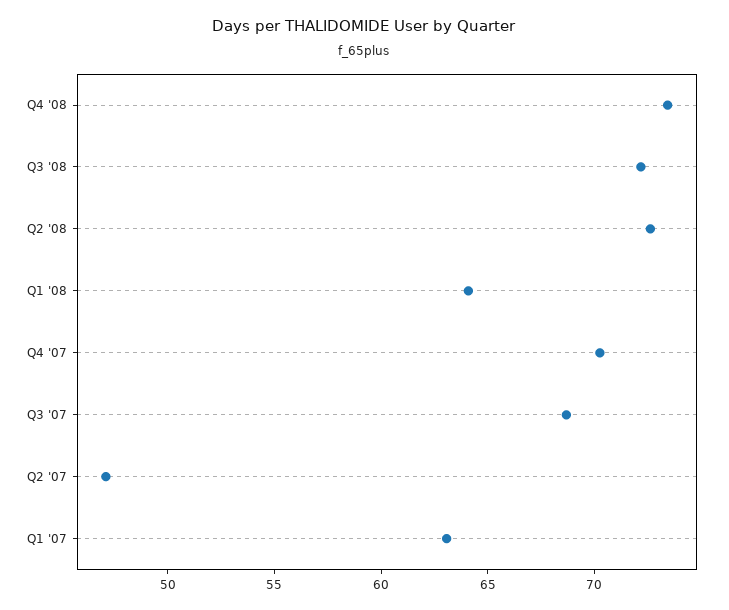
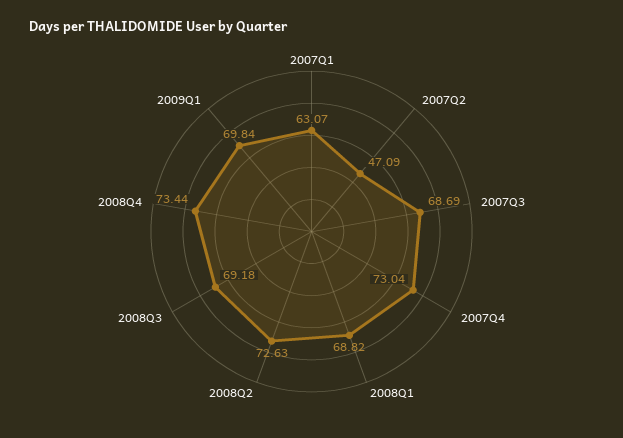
Q3 '08: 72 -> 69.18
Q1 '08: 64 -> 68.82
Q4 '07: 70 -> 73.04
2009Q1: none -> 69.84

